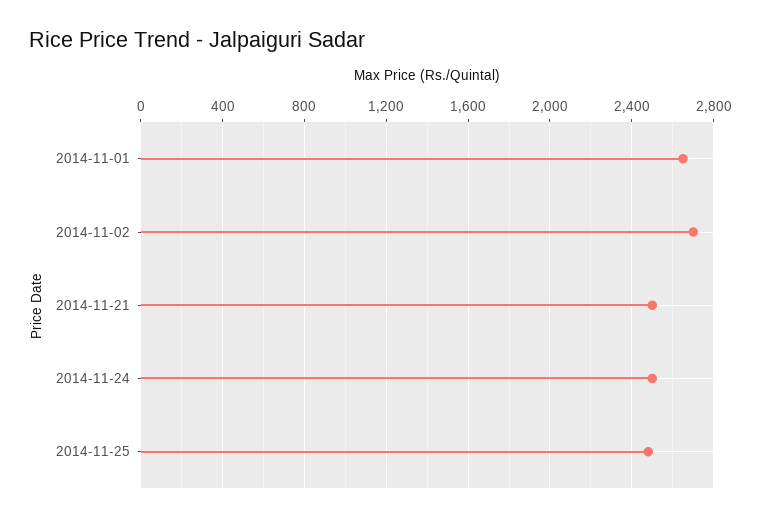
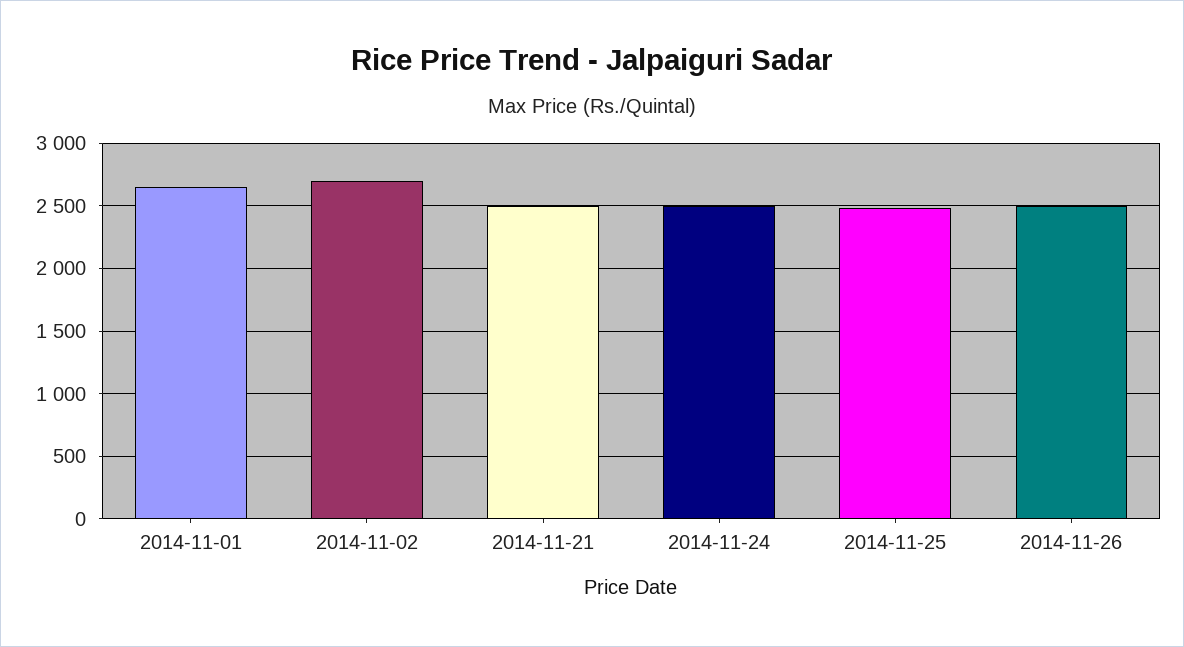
2014-11-26: none -> 2500

